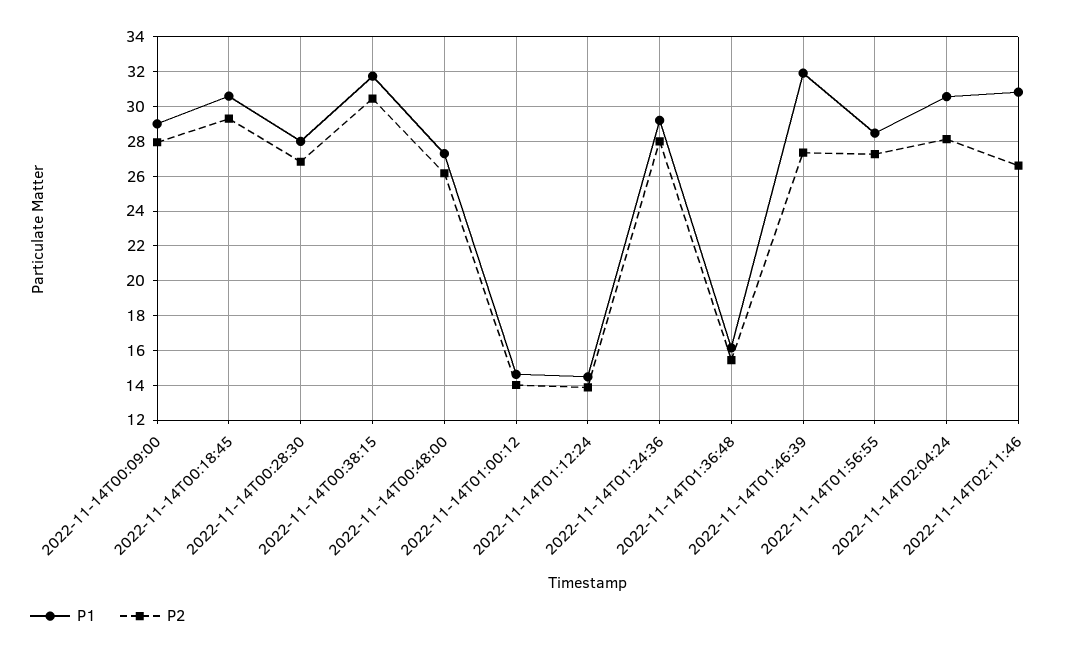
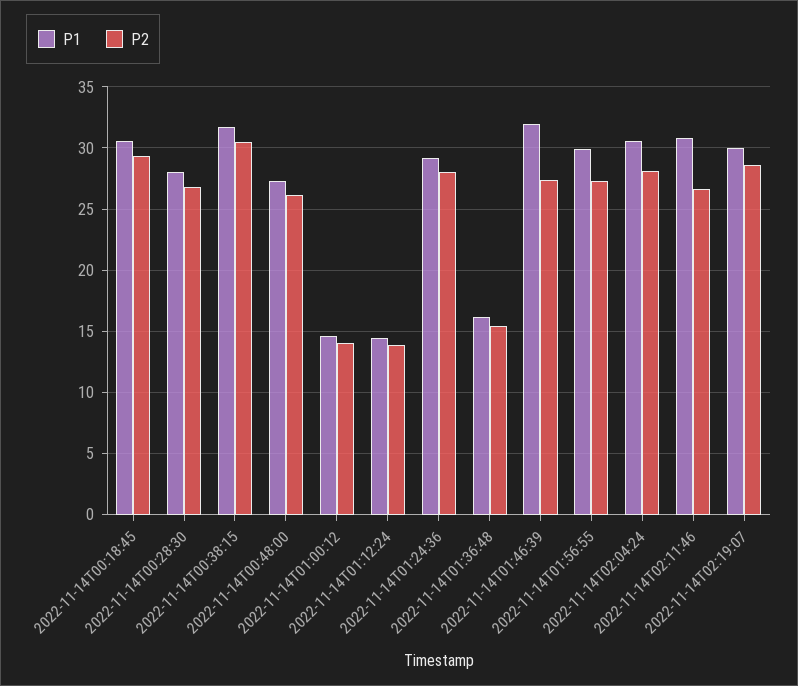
P1, 2022-11-14T00:09:00: 29 -> none
P2, 2022-11-14T00:09:00: 28 -> none
P1, 2022-11-14T01:56:55: 28.5 -> 30
P1, 2022-11-14T02:19:07: none -> 30
P2, 2022-11-14T02:19:07: none -> 28.5

